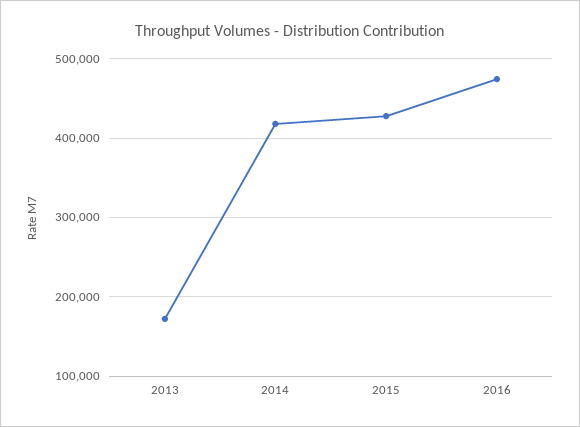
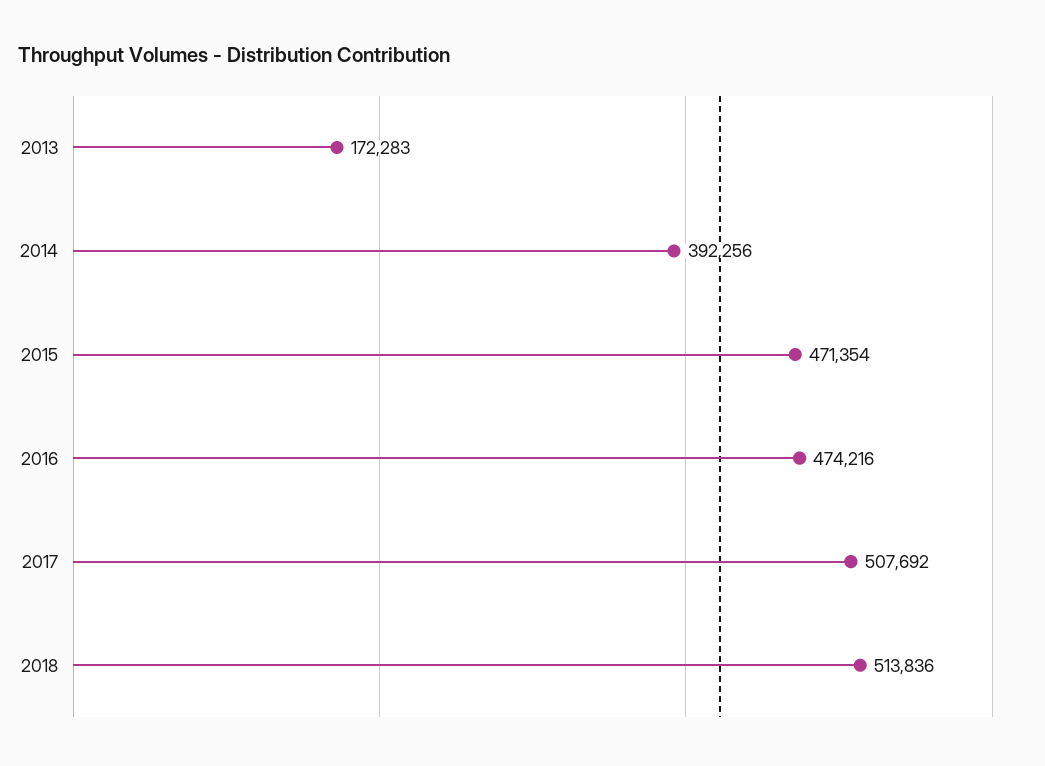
2014: 420000 -> 392256
2015: 430000 -> 471354
2017: none -> 507692
2018: none -> 513836

